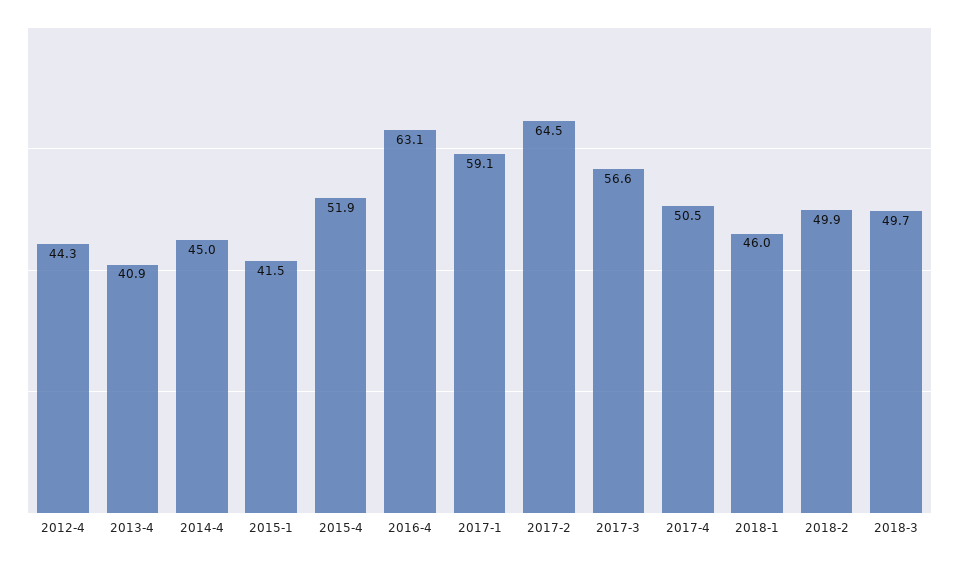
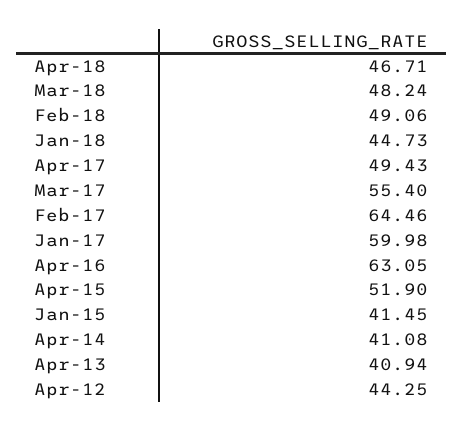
2014-4: 45 -> 41.08
2017-1: 59.1 -> 59.98
2017-3: 56.6 -> 55.4
2017-4: 50.5 -> 49.43
2018-1: 46 -> 44.73
2018-2: 49.9 -> 49.06
2018-3: 49.7 -> 48.24
Apr-18: none -> 46.71

